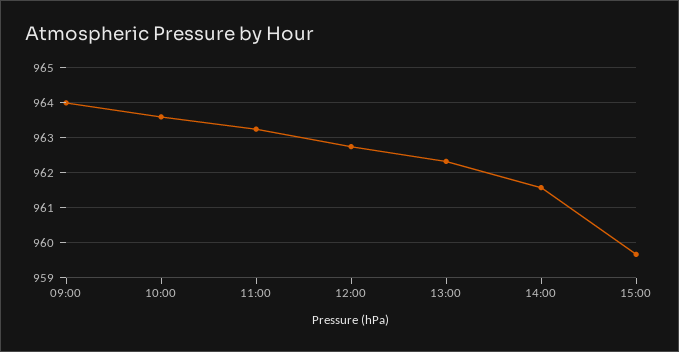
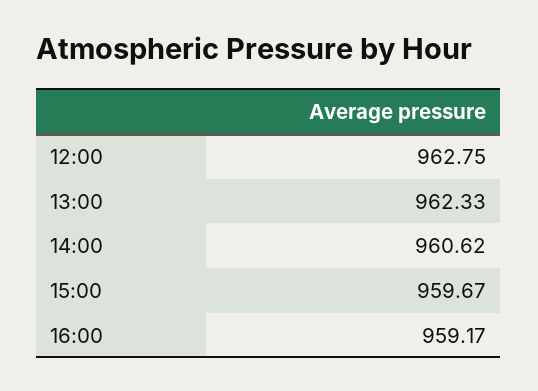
09:00: 964 -> none
10:00: 963.6 -> none
11:00: 963.2 -> none
14:00: 961.6 -> 960.62
16:00: none -> 959.17

